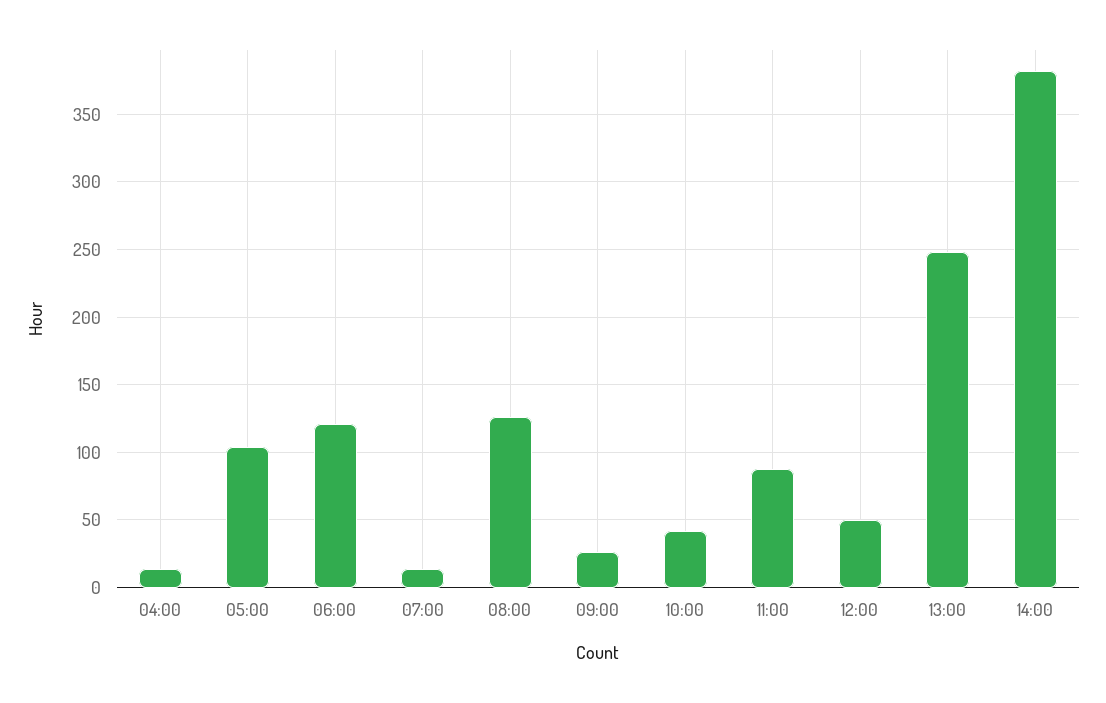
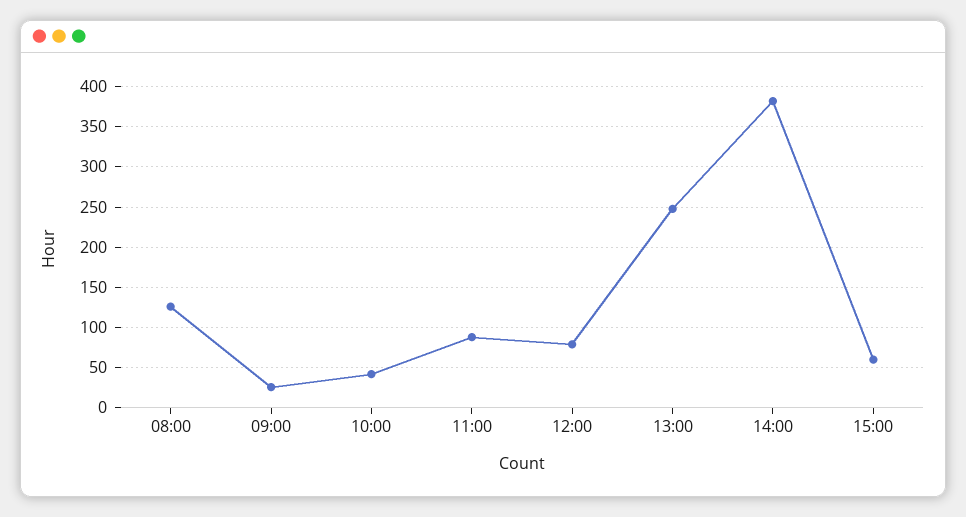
04:00: 15 -> none
05:00: 105 -> none
06:00: 120 -> none
07:00: 15 -> none
12:00: 50 -> 80
15:00: none -> 60

